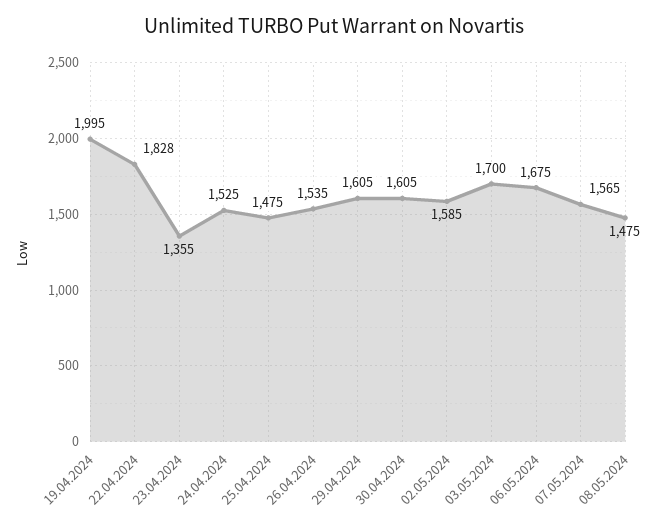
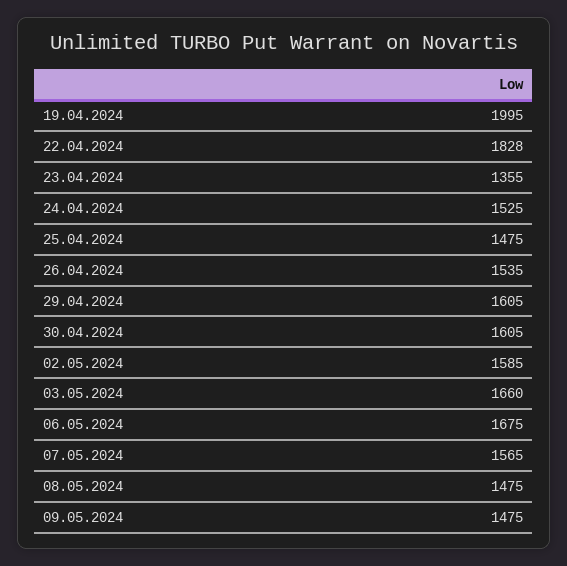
03.05.2024: 1700 -> 1660
09.05.2024: none -> 1475

